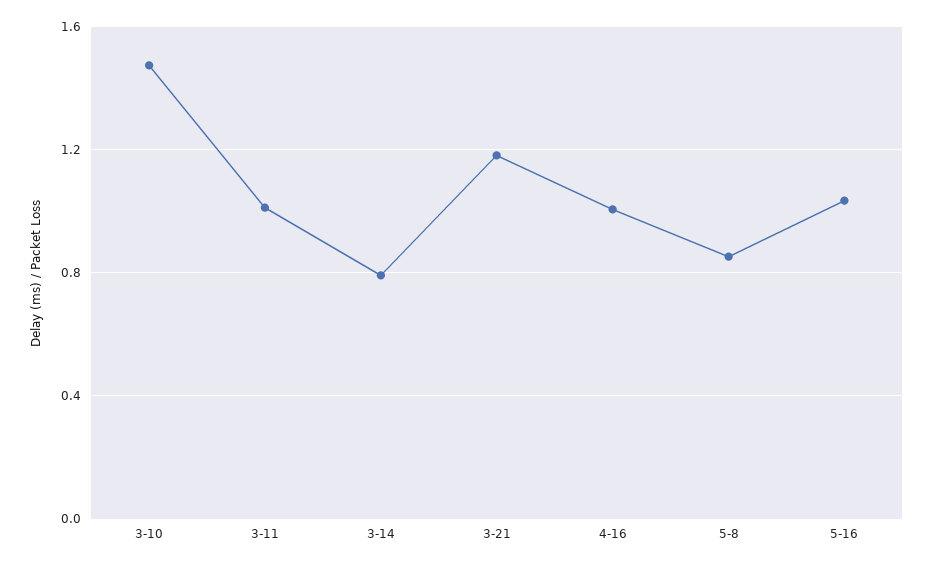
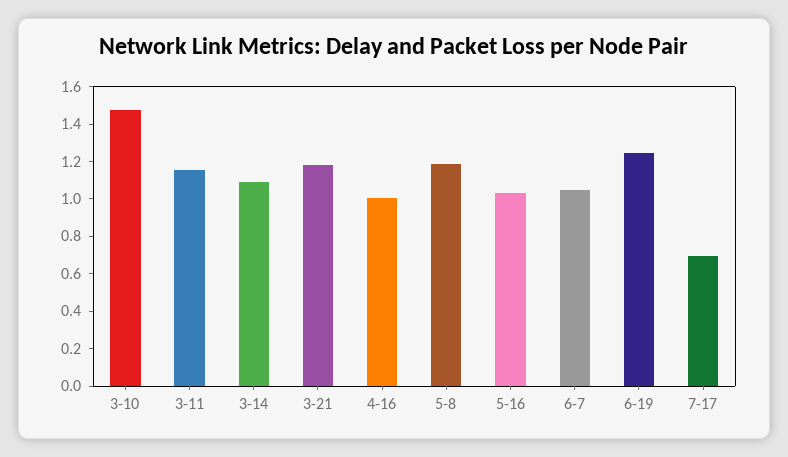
3-11: 1 -> 1.15
3-14: 0.8 -> 1.1
5-8: 0.85 -> 1.2
6-7: none -> 1.05
6-19: none -> 1.25
7-17: none -> 0.7

